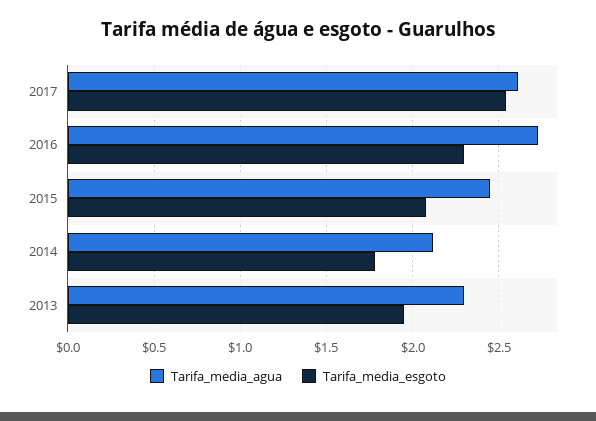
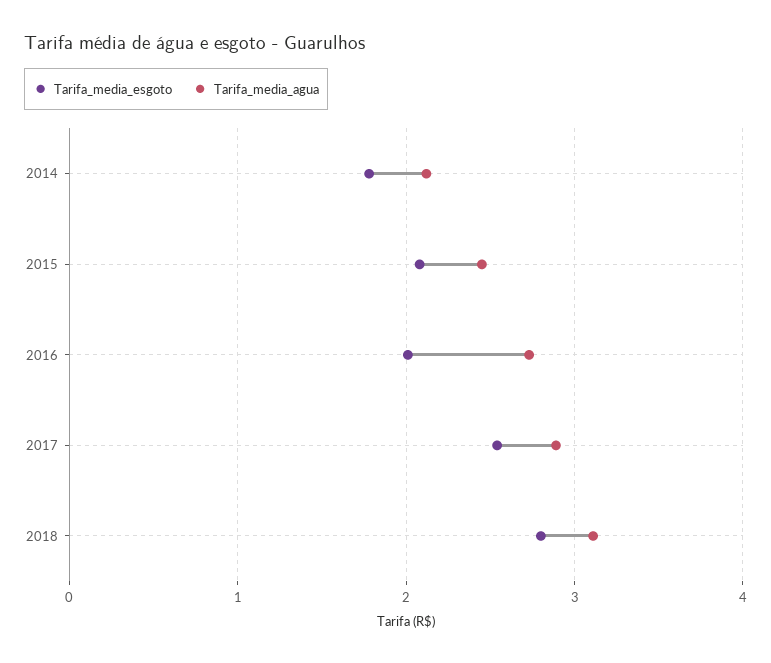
Tarifa_media_agua, 2017: 2.6 -> 2.9
Tarifa_media_esgoto, 2016: 2.3 -> 2
Tarifa_media_agua, 2013: 2.3 -> none
Tarifa_media_esgoto, 2013: 1.95 -> none
Tarifa_media_esgoto, 2018: none -> 2.8
Tarifa_media_agua, 2018: none -> 3.1

